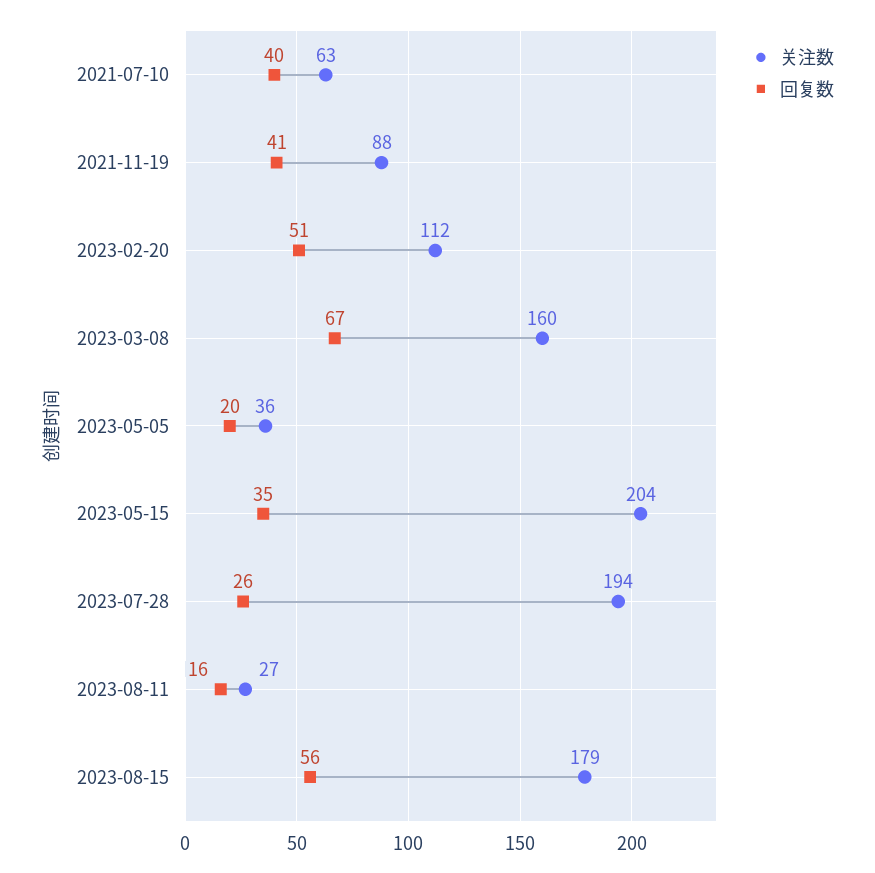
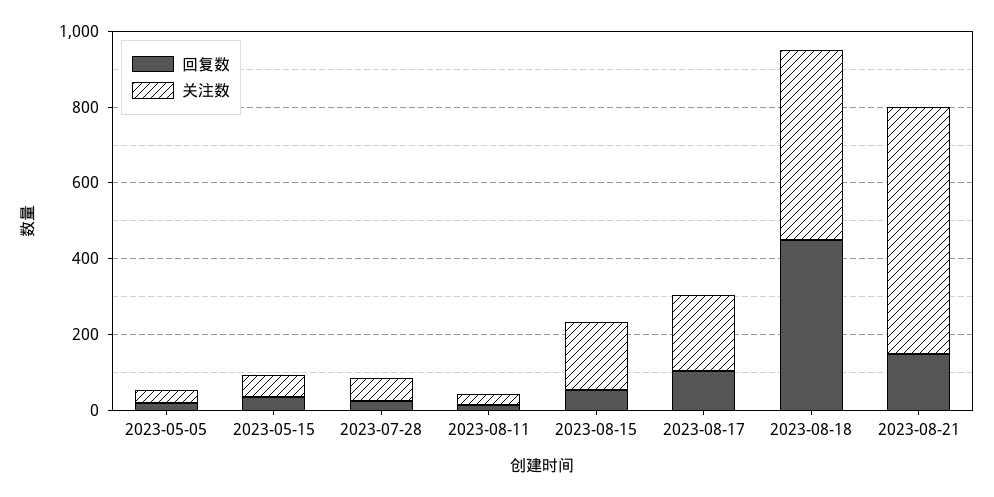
关注数, 2021-07-10: 63 -> none
回复数, 2021-07-10: 40 -> none
关注数, 2021-11-19: 88 -> none
回复数, 2021-11-19: 41 -> none
关注数, 2023-02-20: 112 -> none
回复数, 2023-02-20: 51 -> none
关注数, 2023-03-08: 160 -> none
回复数, 2023-03-08: 67 -> none
关注数, 2023-05-15: 204 -> 50
关注数, 2023-07-28: 194 -> 50
回复数, 2023-08-17: none -> 100
关注数, 2023-08-17: none -> 200
回复数, 2023-08-18: none -> 450
关注数, 2023-08-18: none -> 500
回复数, 2023-08-21: none -> 150
关注数, 2023-08-21: none -> 650

